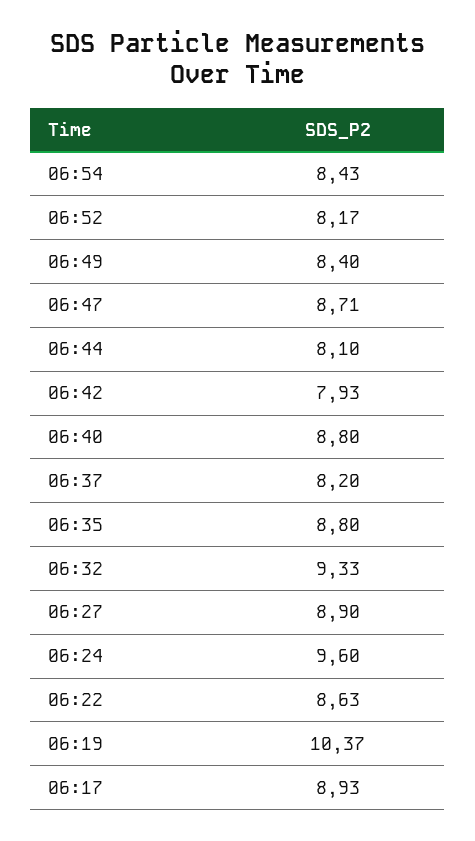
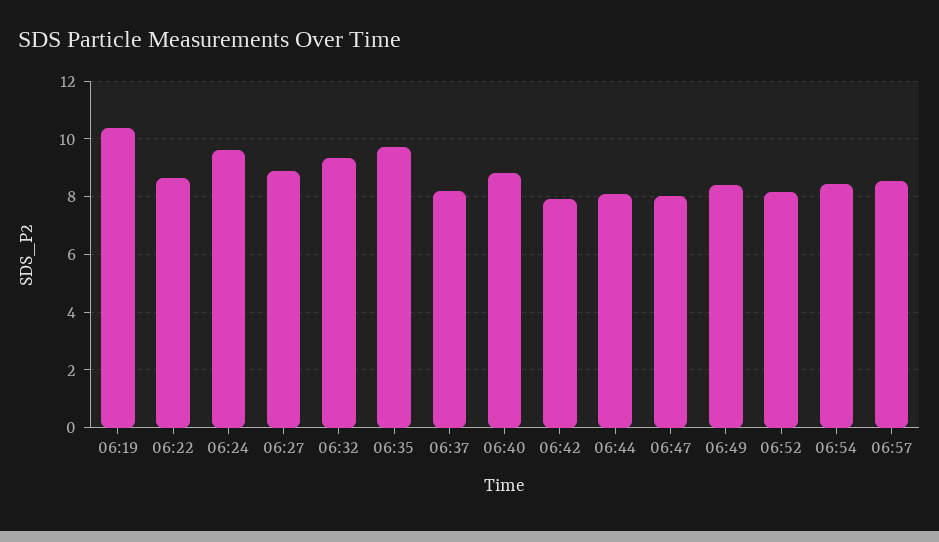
06:47: 8.71 -> 8
06:35: 8.8 -> 9.75
06:17: 8.93 -> none
06:57: none -> 8.5

